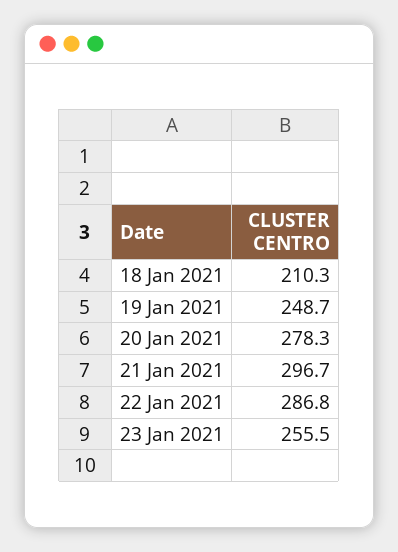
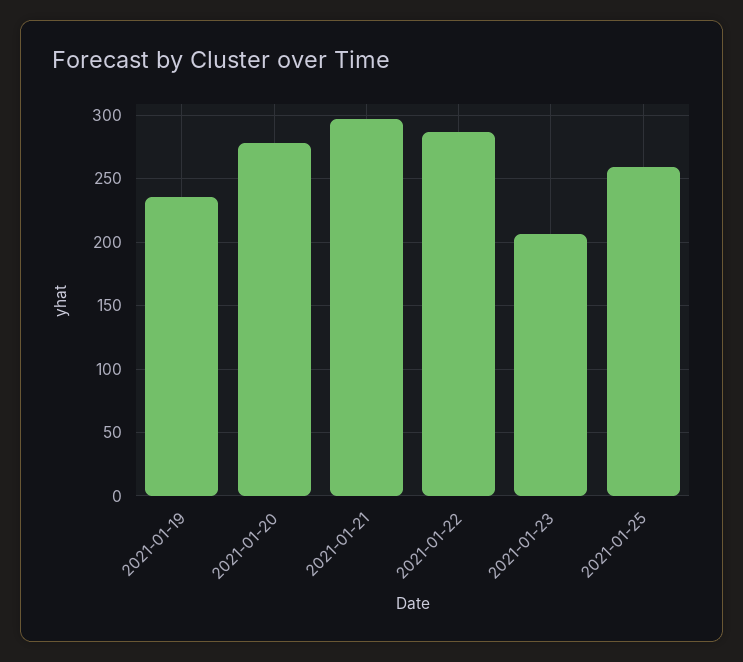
18 Jan 2021: 210.3 -> none
19 Jan 2021: 248.7 -> 235
23 Jan 2021: 255.5 -> 205
2021-01-25: none -> 260

